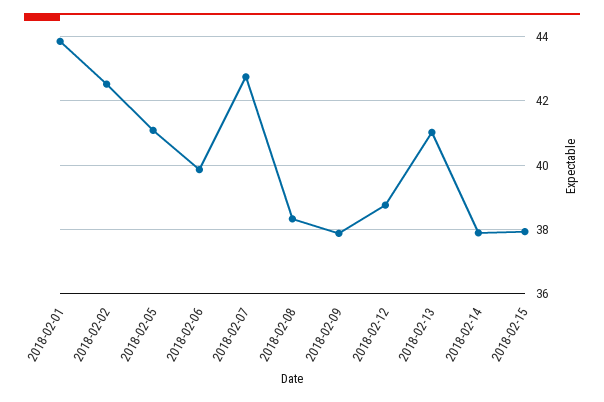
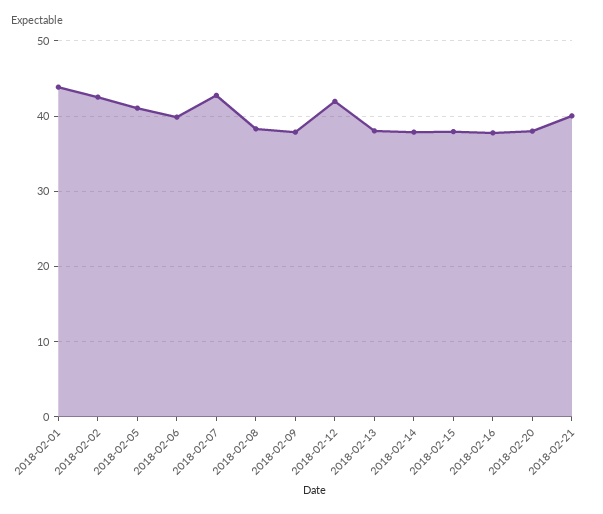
2018-02-12: 38.8 -> 42
2018-02-13: 41 -> 38
2018-02-16: none -> 38
2018-02-20: none -> 38
2018-02-21: none -> 40

